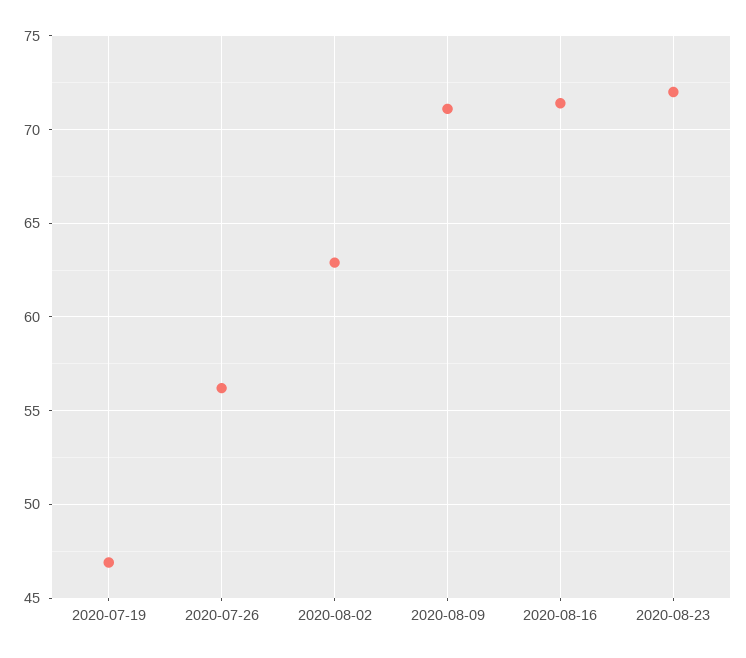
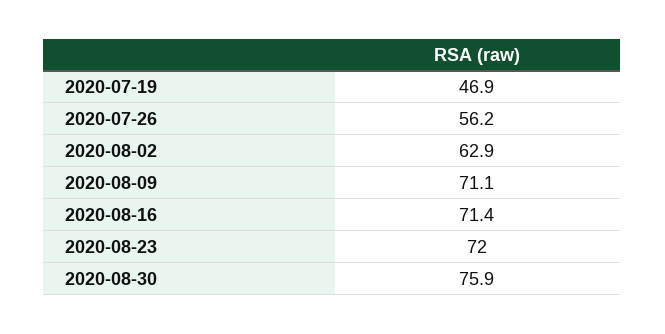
2020-08-30: none -> 75.9

